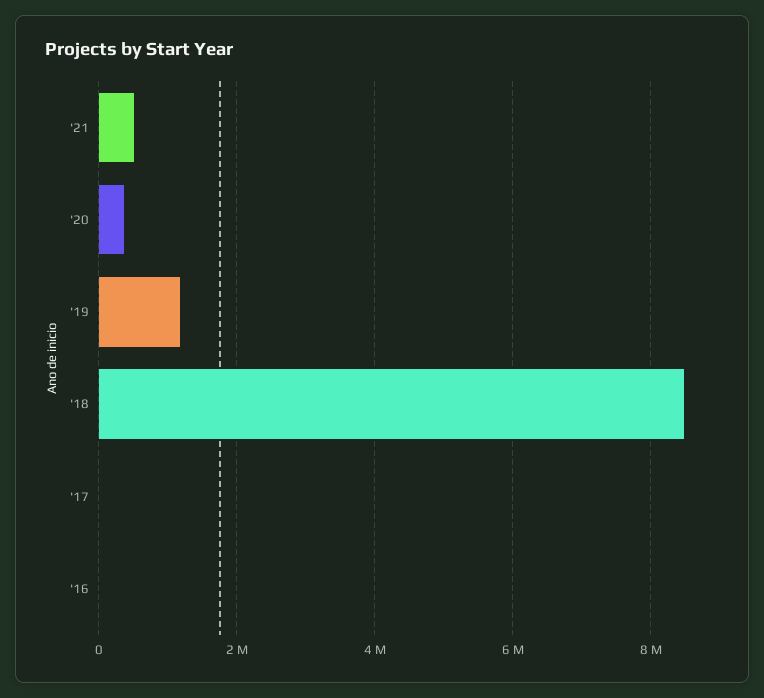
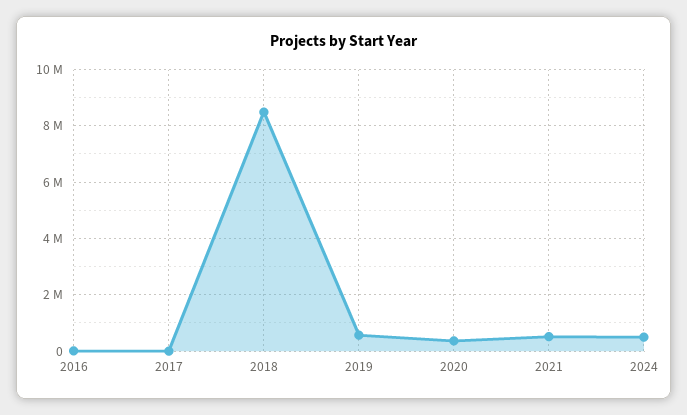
'19: 1200000 -> 500000
2024: none -> 500000

